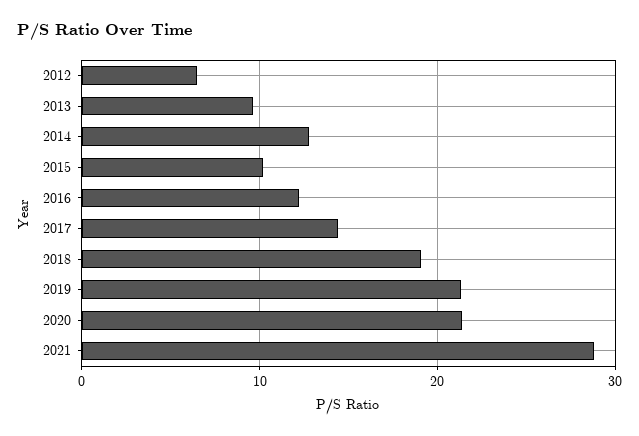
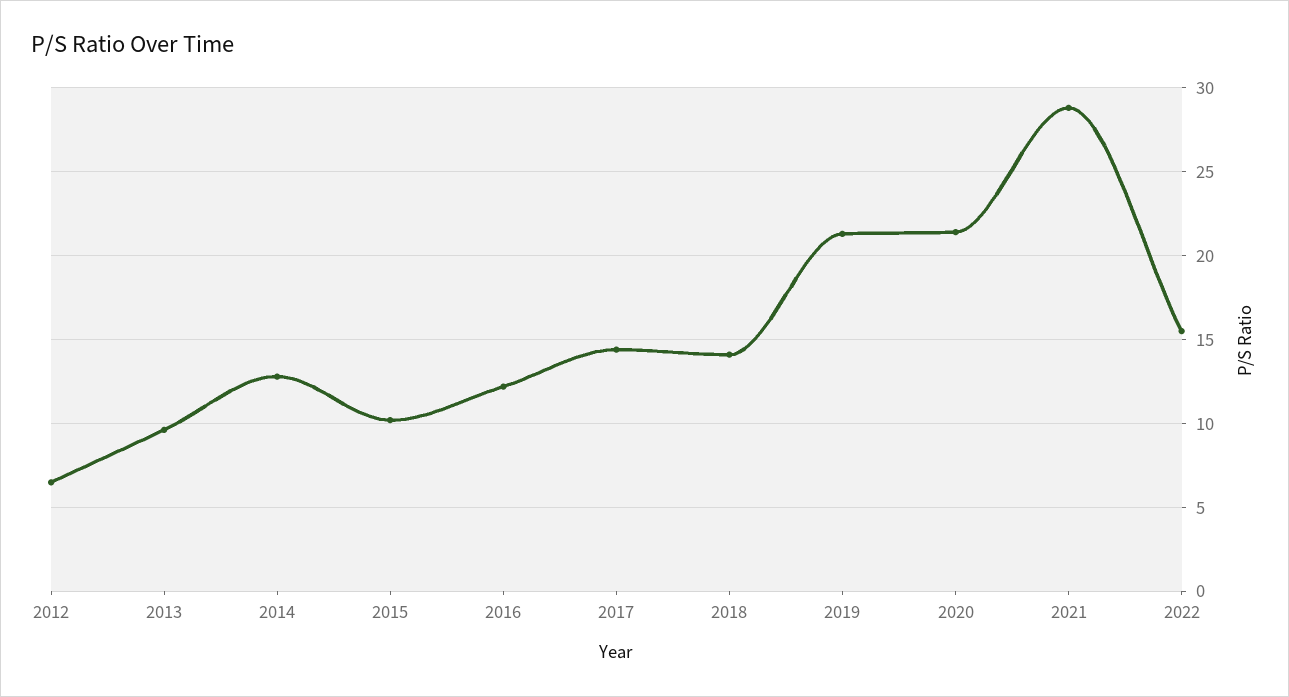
2018: 19 -> 14
2022: none -> 15.5

